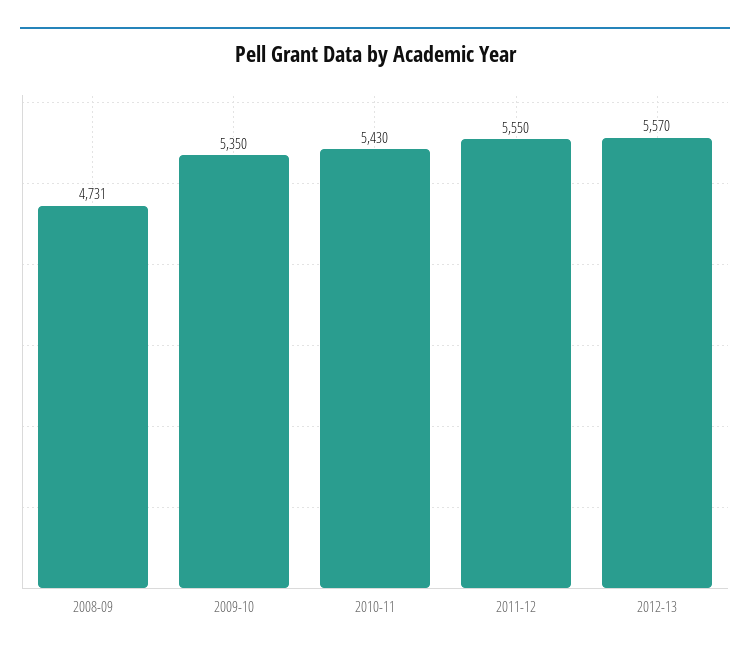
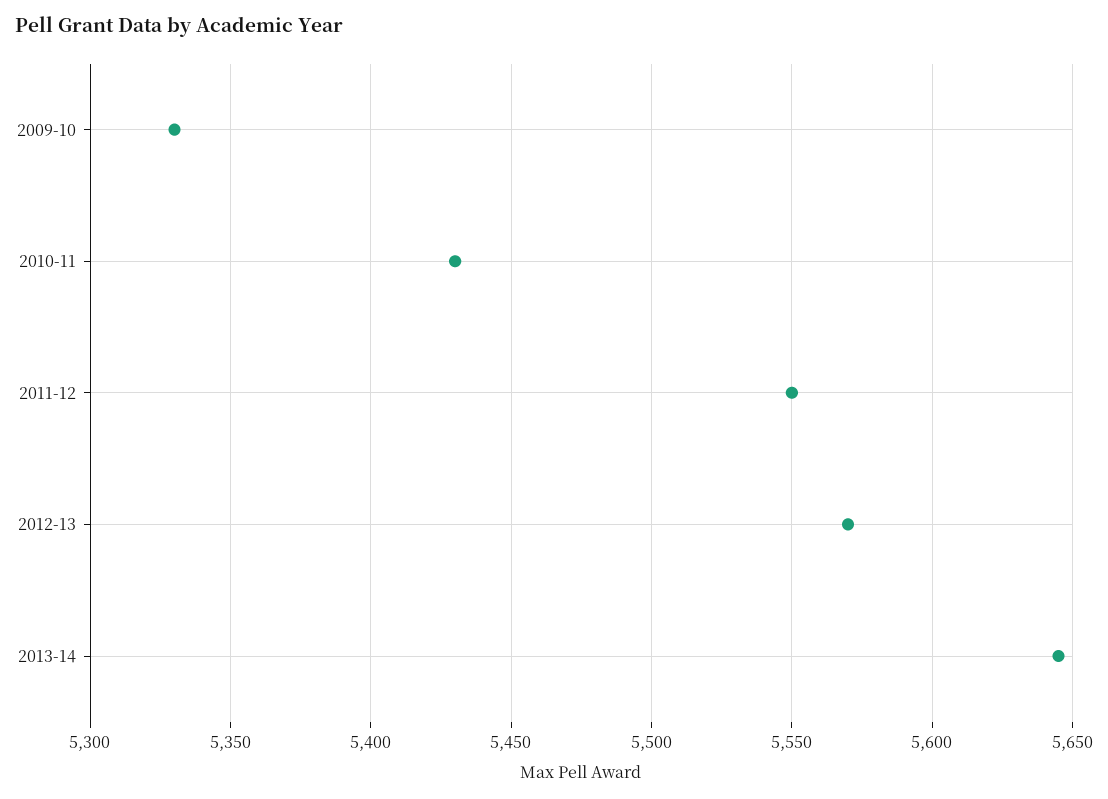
2008-09: 4731 -> none
2009-10: 5350 -> 5330
2013-14: none -> 5645

